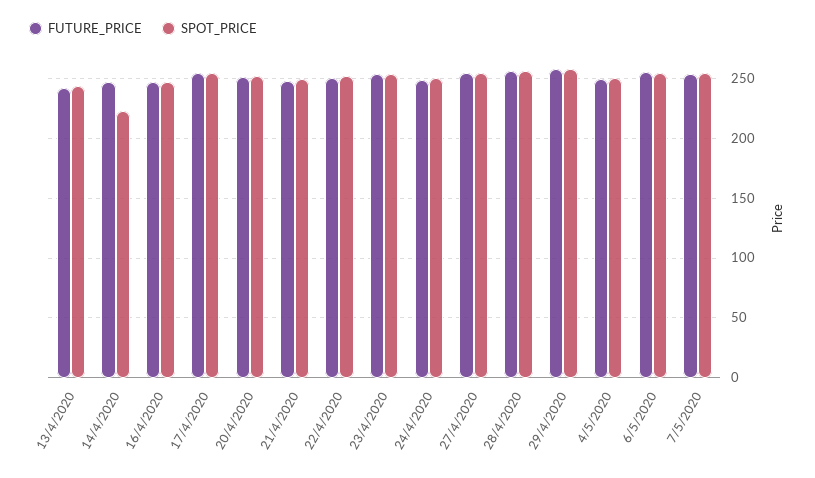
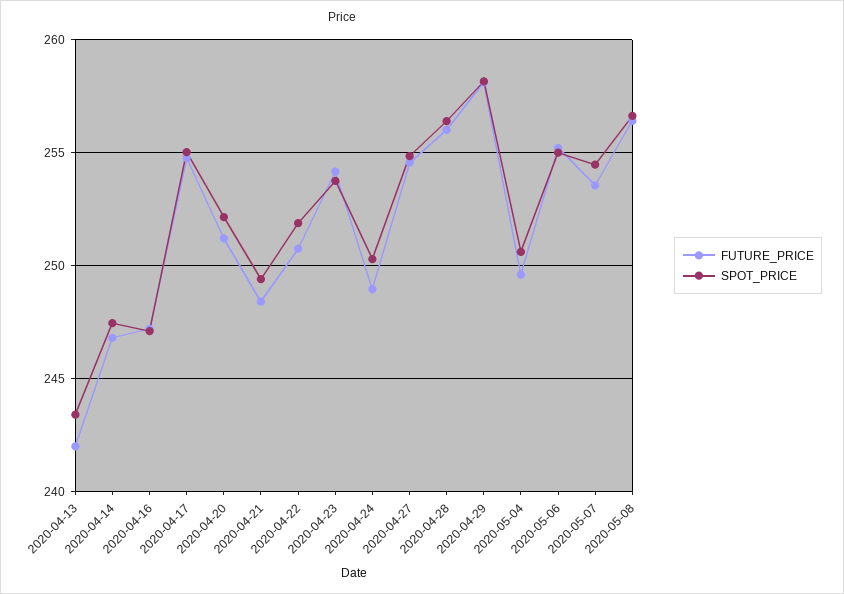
SPOT_PRICE, 14/4/2020: 220 -> 247.5
FUTURE_PRICE, 2020-05-08: none -> 256.5
SPOT_PRICE, 2020-05-08: none -> 256.5

